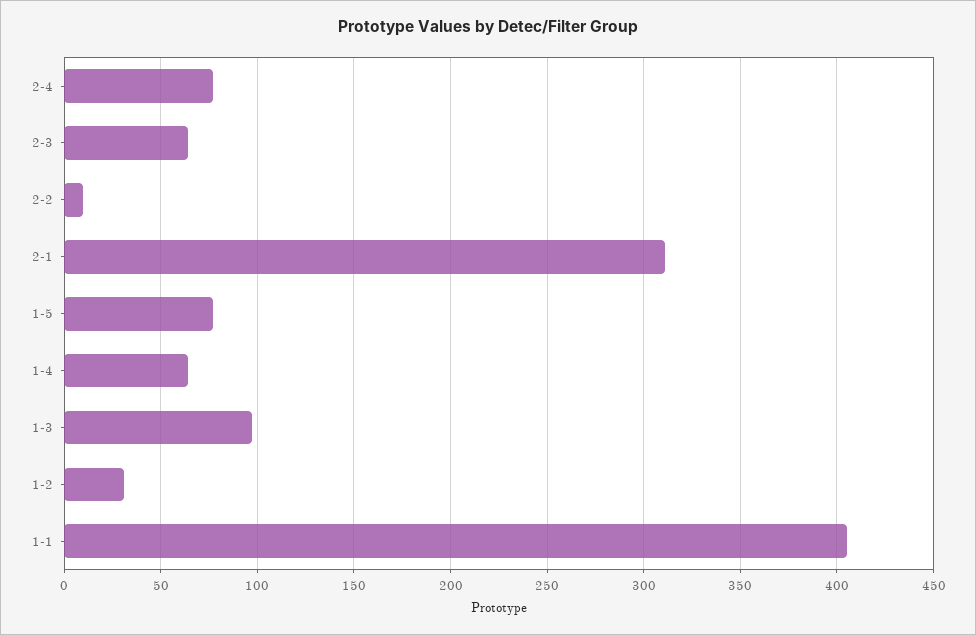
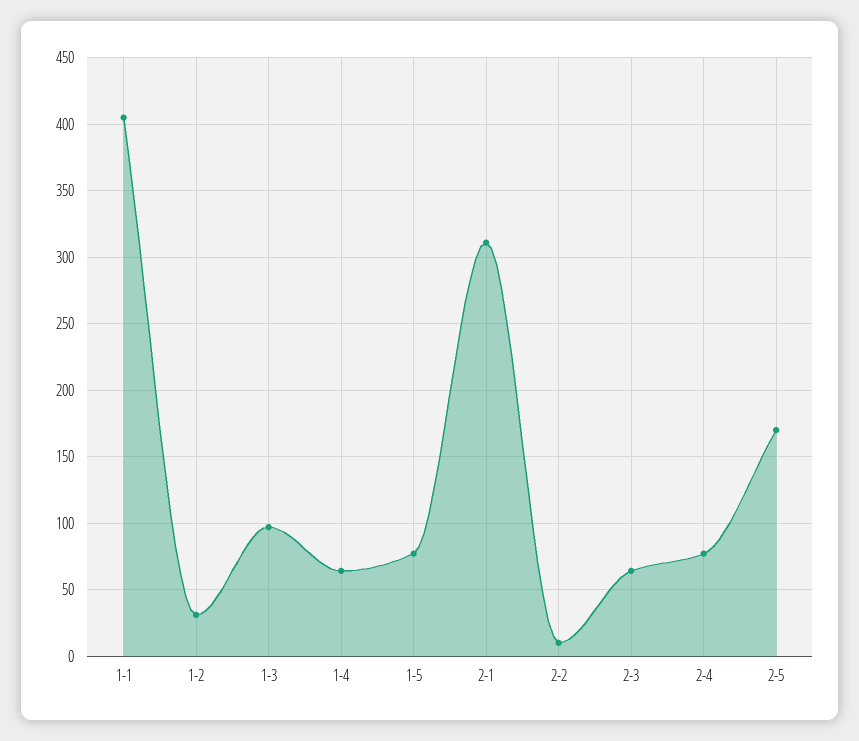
2-5: none -> 170

